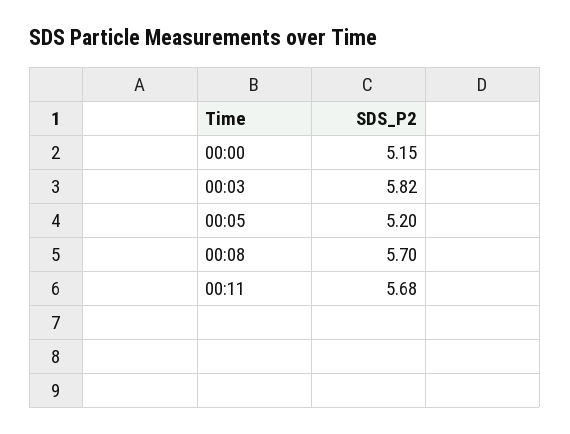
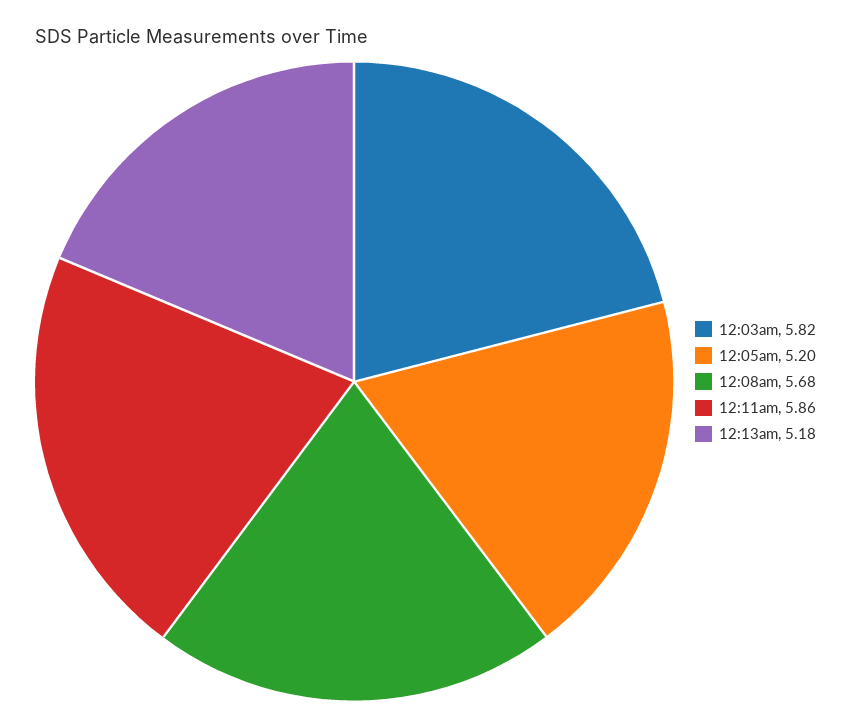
00:00: 5.15 -> none
00:08: 5.7 -> 5.68
00:11: 5.68 -> 5.86
12:13am: none -> 5.18

